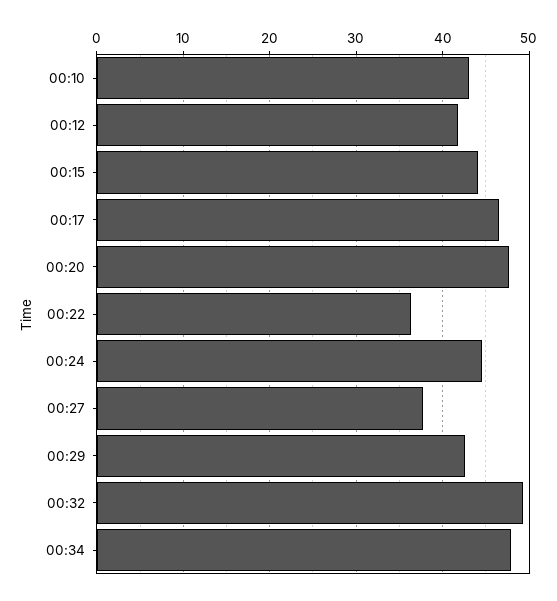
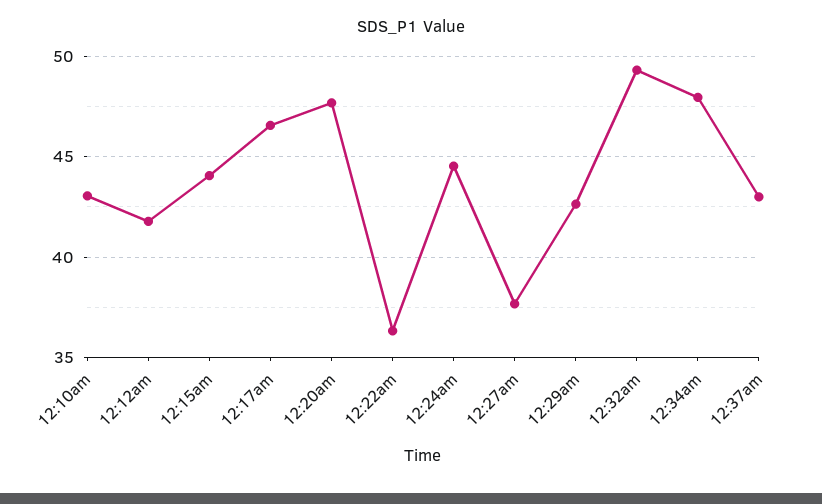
12:37am: none -> 43

